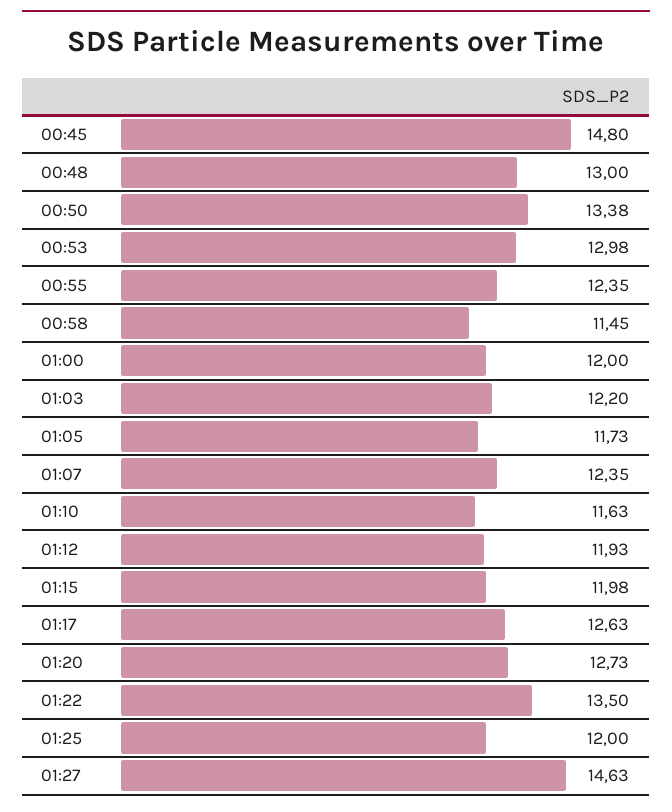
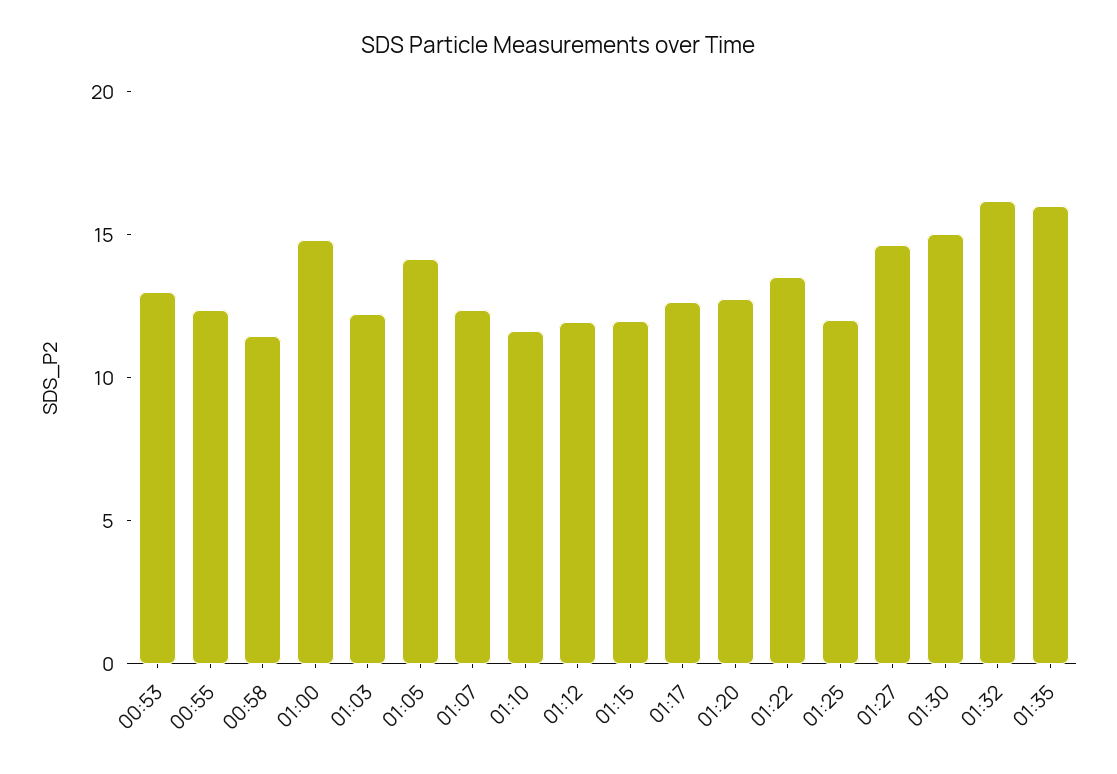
00:45: 14.8 -> none
00:48: 13 -> none
00:50: 13.38 -> none
01:00: 12 -> 15
01:05: 11.73 -> 14
01:30: none -> 15
01:32: none -> 16
01:35: none -> 16

